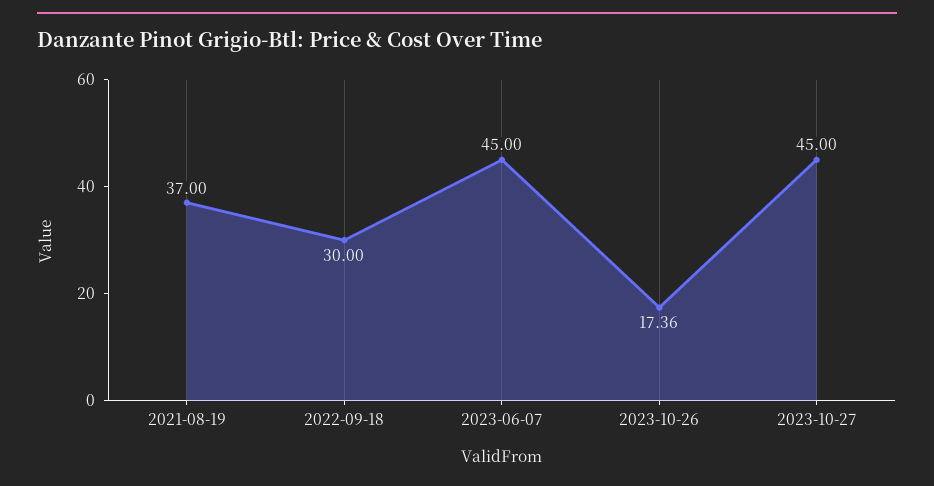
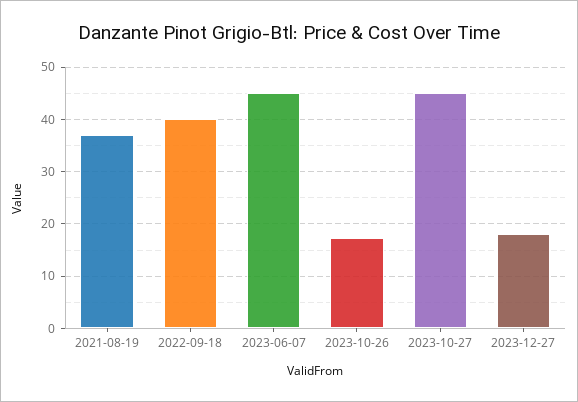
2022-09-18: 30 -> 40
2023-12-27: none -> 18

